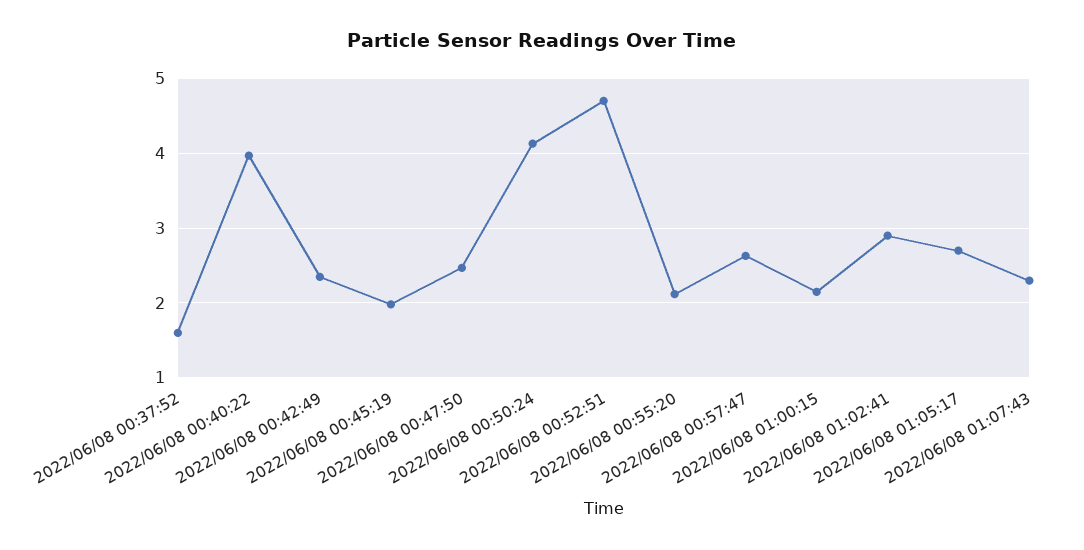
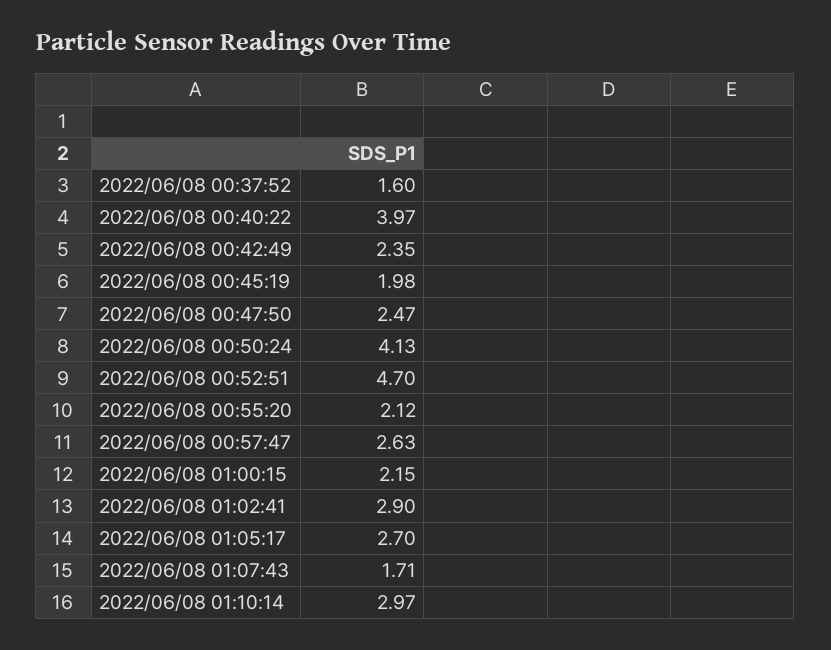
2022/06/08 01:07:43: 2.3 -> 1.71
2022/06/08 01:10:14: none -> 2.97

